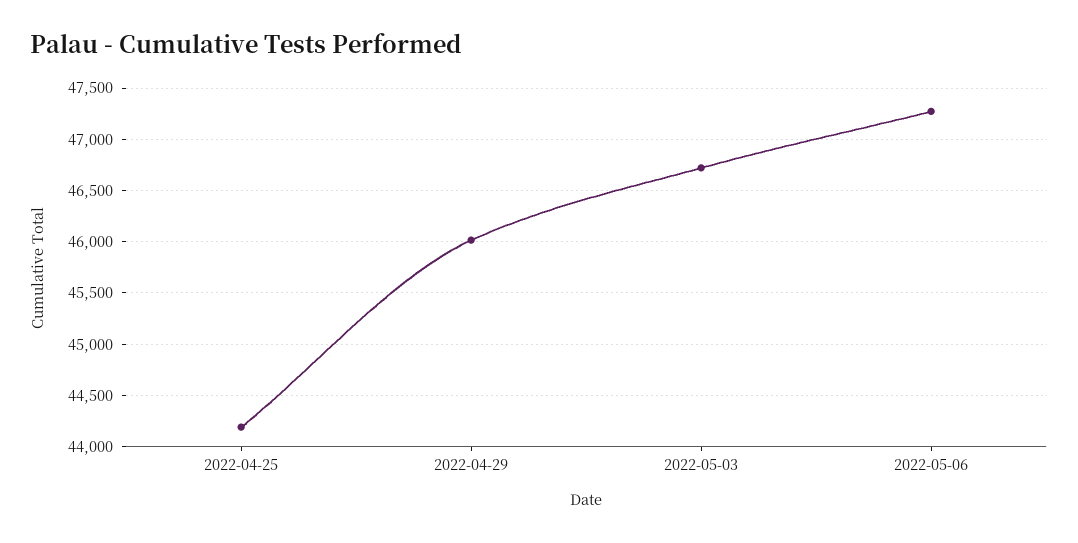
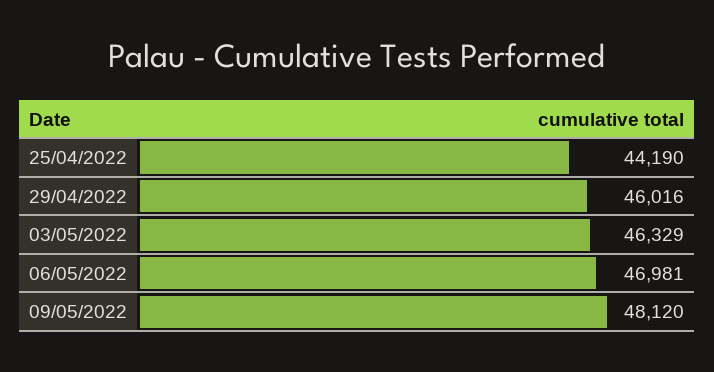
2022-05-03: 46700 -> 46329
2022-05-06: 47300 -> 46981
09/05/2022: none -> 48120

